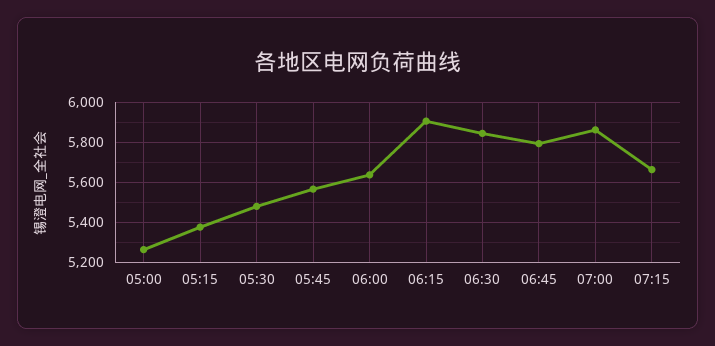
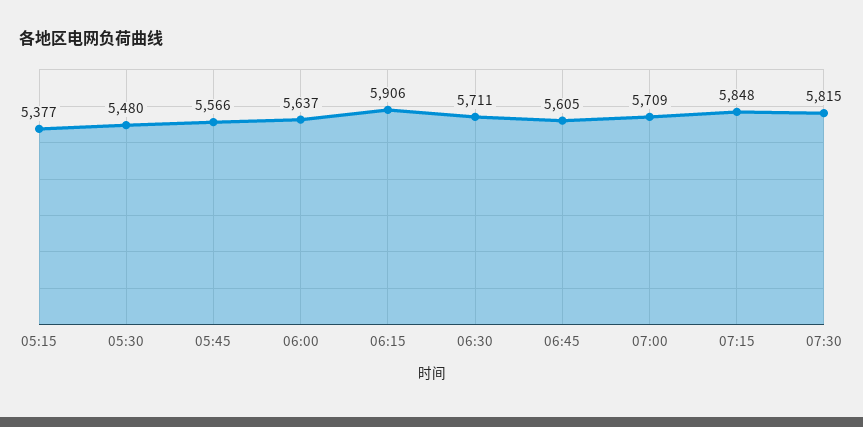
05:00: 5250 -> none
06:30: 5850 -> 5711
06:45: 5800 -> 5605
07:00: 5850 -> 5709
07:15: 5650 -> 5848
07:30: none -> 5815

